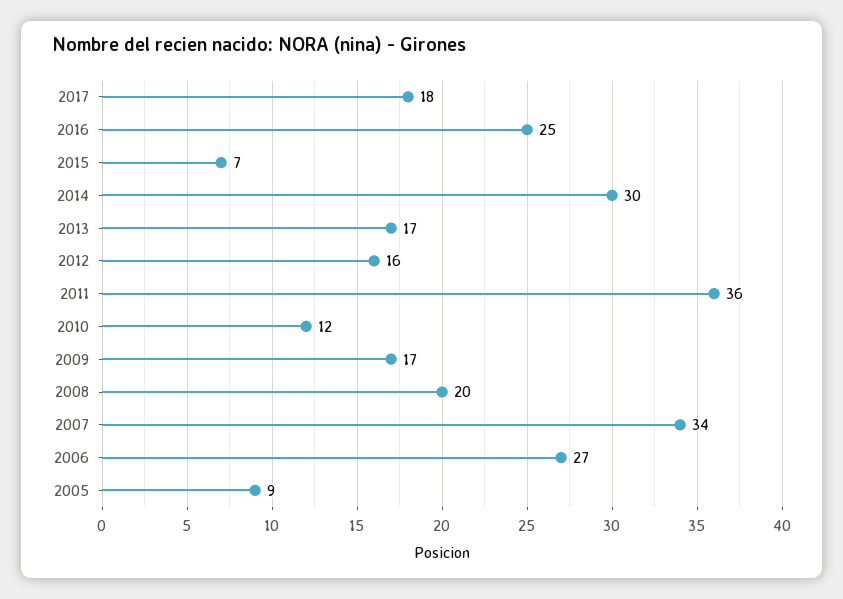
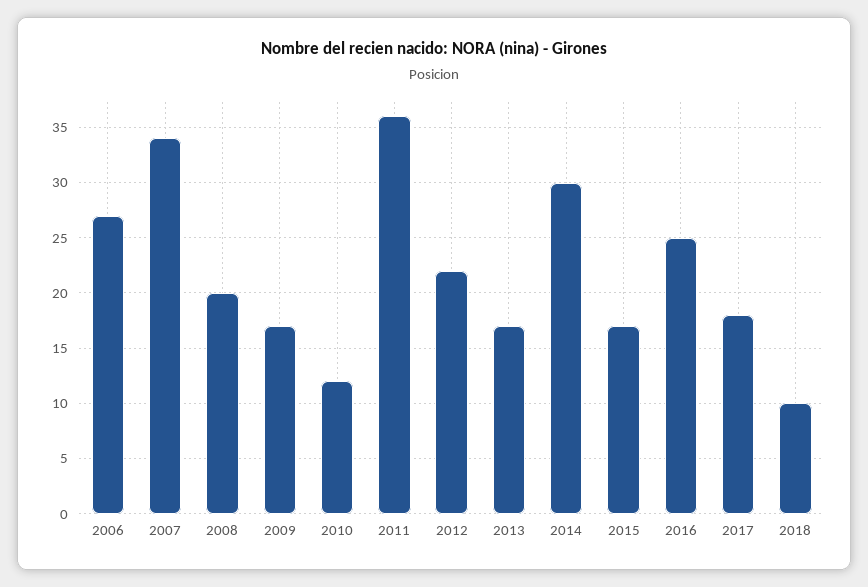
2015: 7 -> 17
2012: 16 -> 22
2005: 9 -> none
2018: none -> 10

